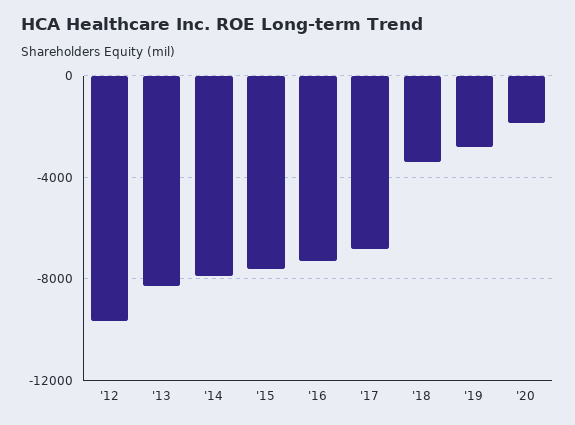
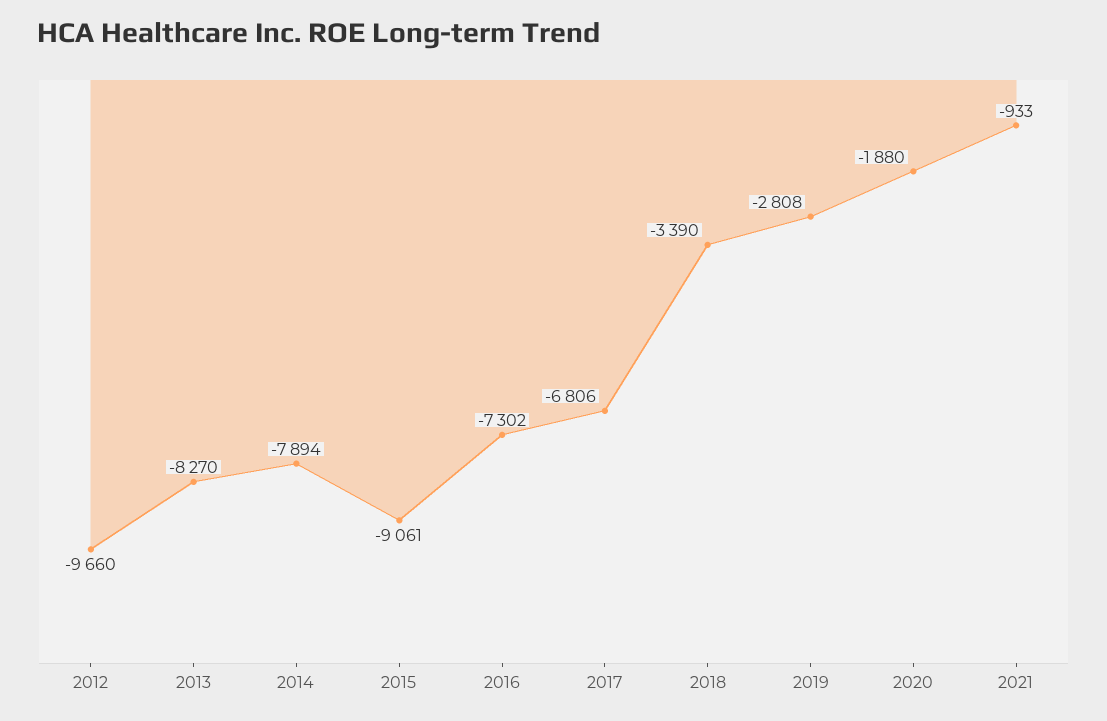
'15: -7500 -> -9061
2021: none -> -933

